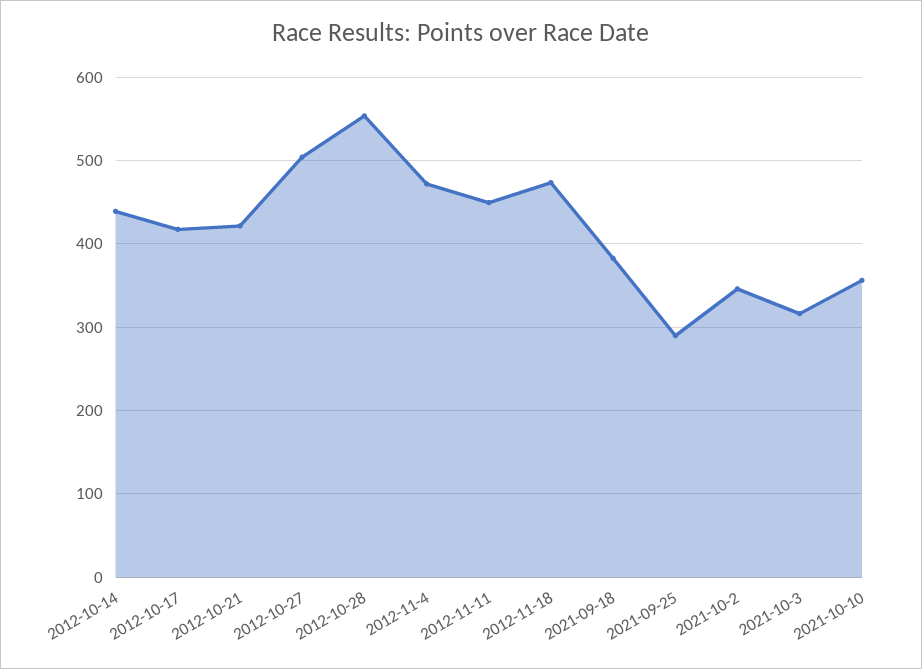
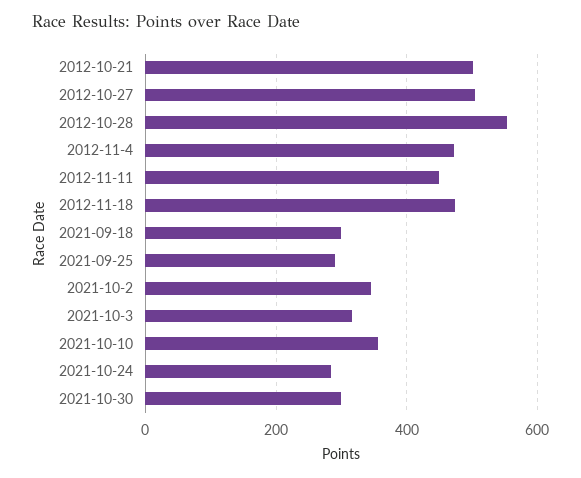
2012-10-14: 440 -> none
2012-10-17: 420 -> none
2012-10-21: 420 -> 500
2021-09-18: 380 -> 300
2021-10-24: none -> 280
2021-10-30: none -> 300

